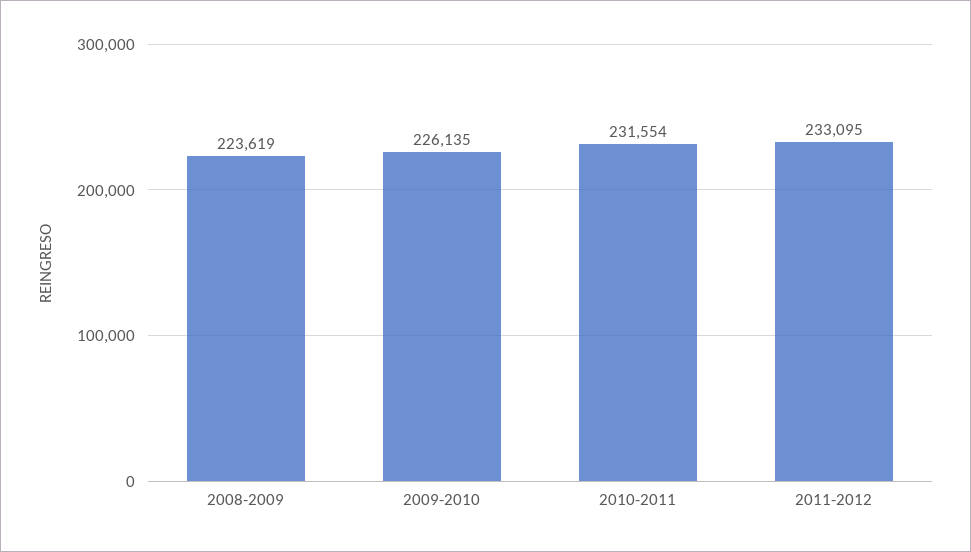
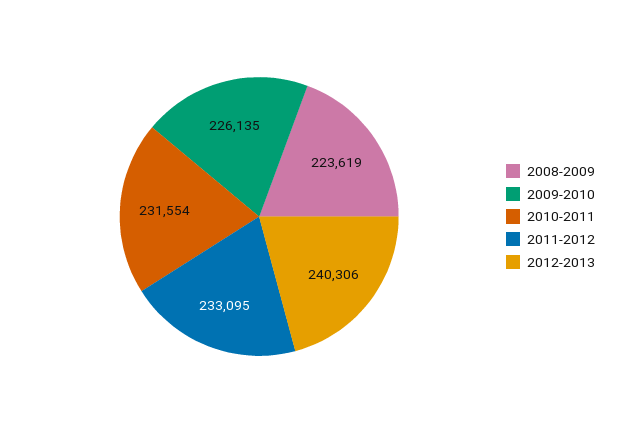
2012-2013: none -> 240306

